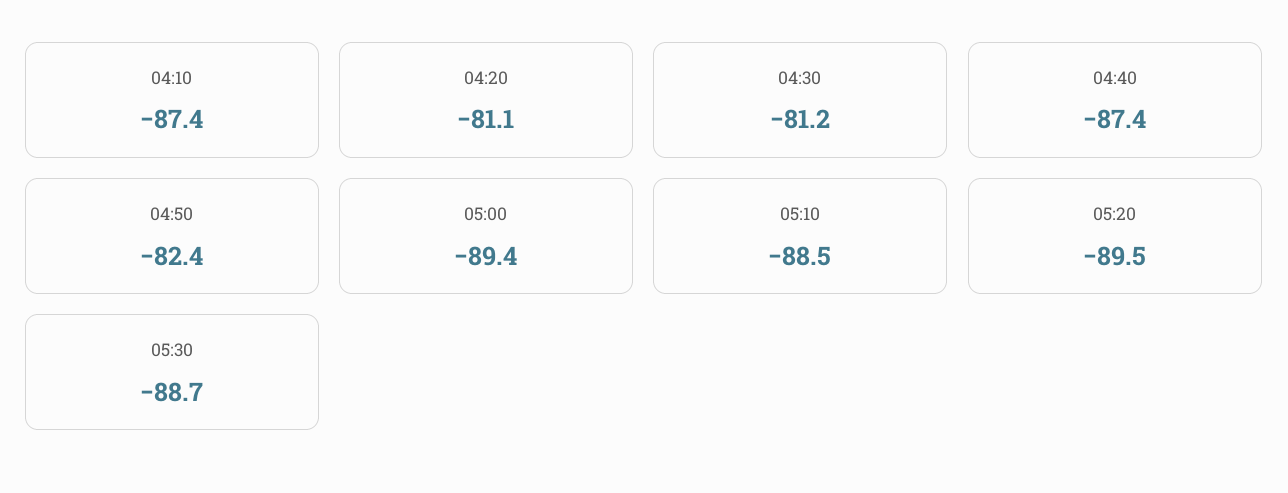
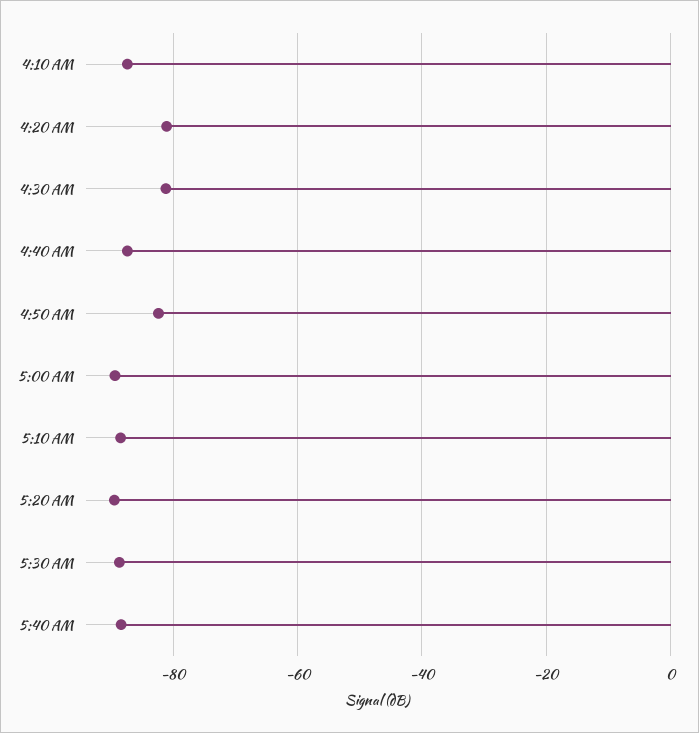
5:40 AM: none -> -88

